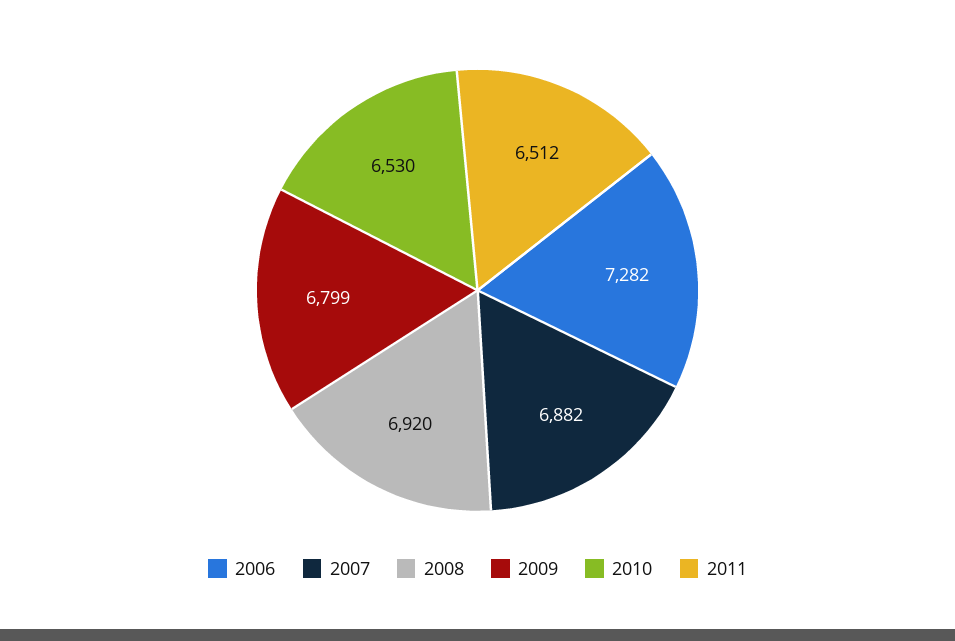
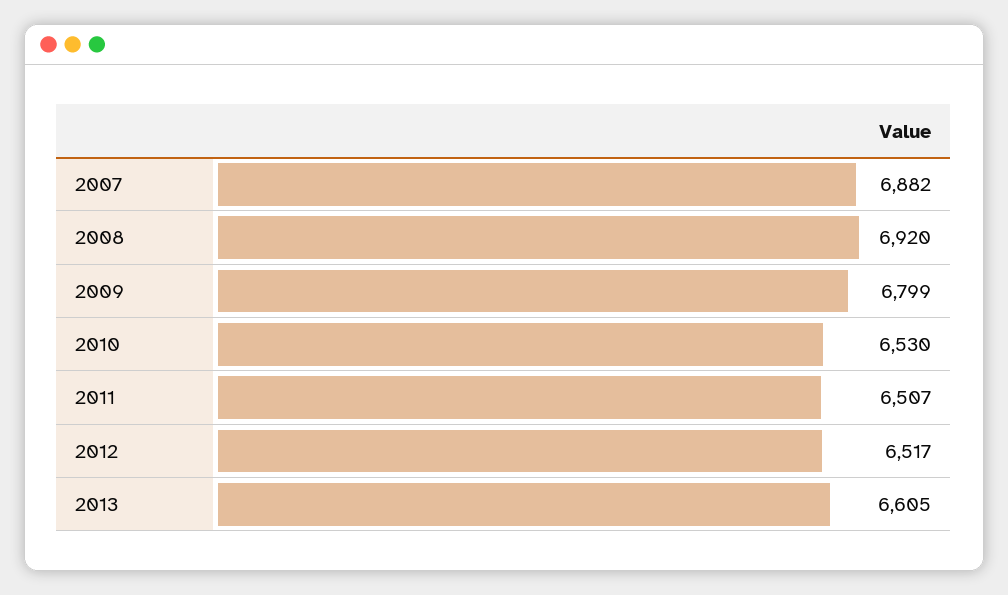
2006: 7282 -> none
2011: 6512 -> 6507
2012: none -> 6517
2013: none -> 6605

